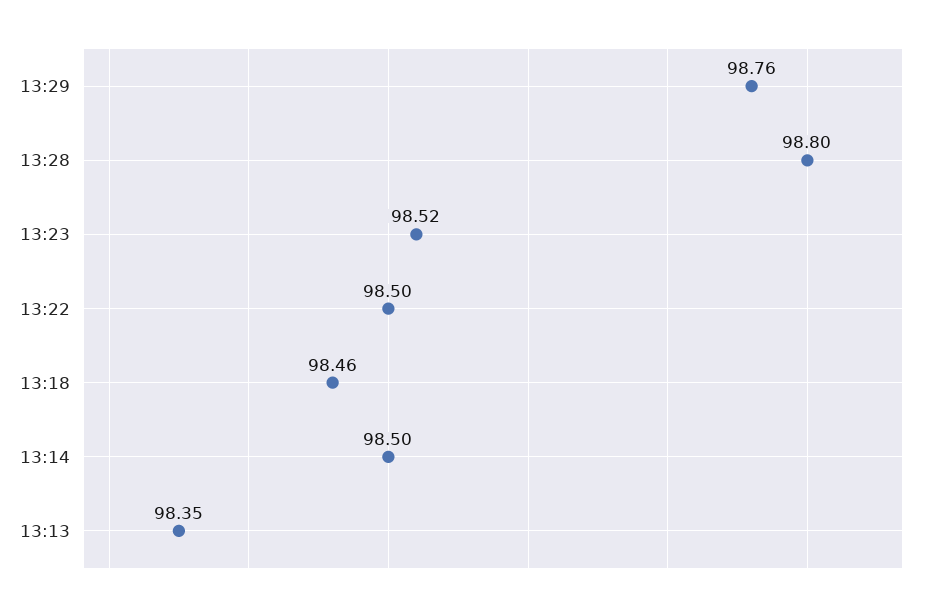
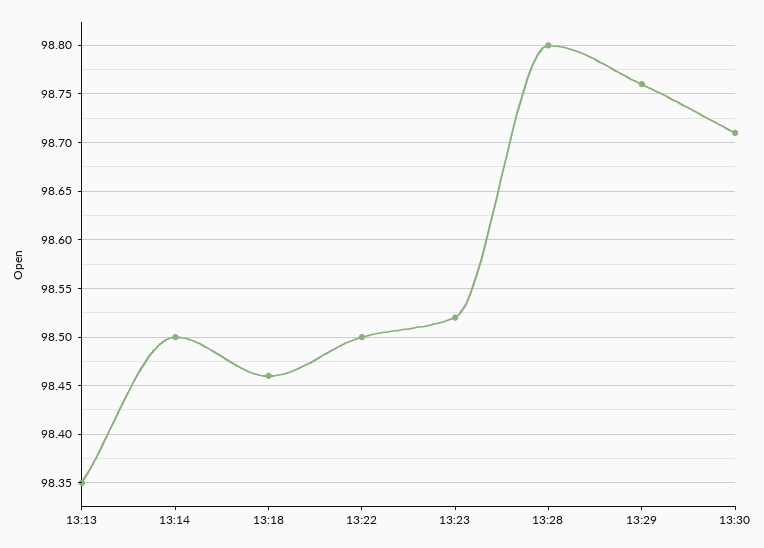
13:30: none -> 98.71

